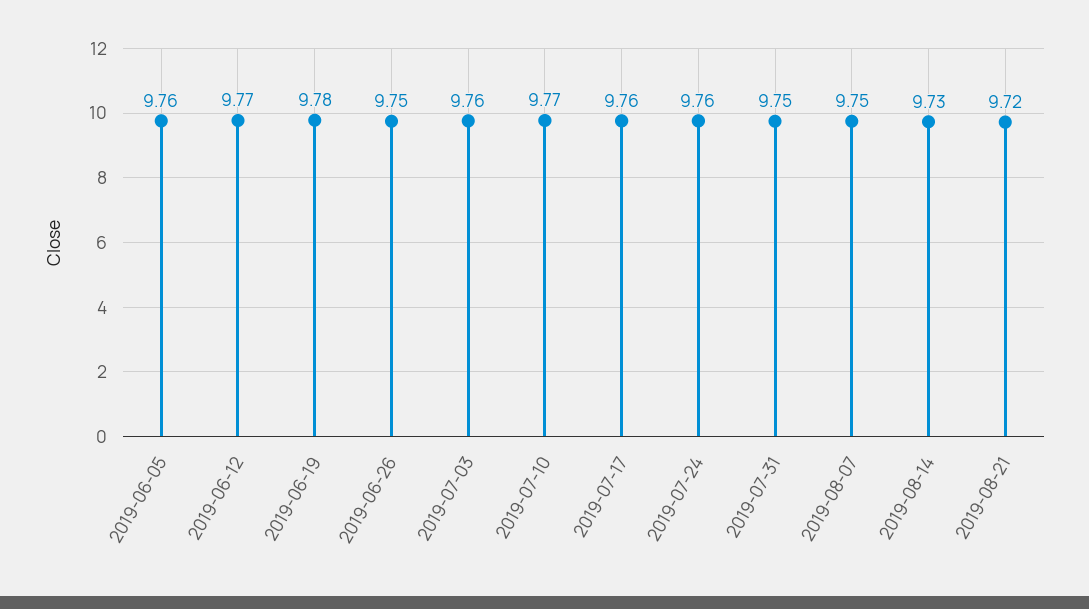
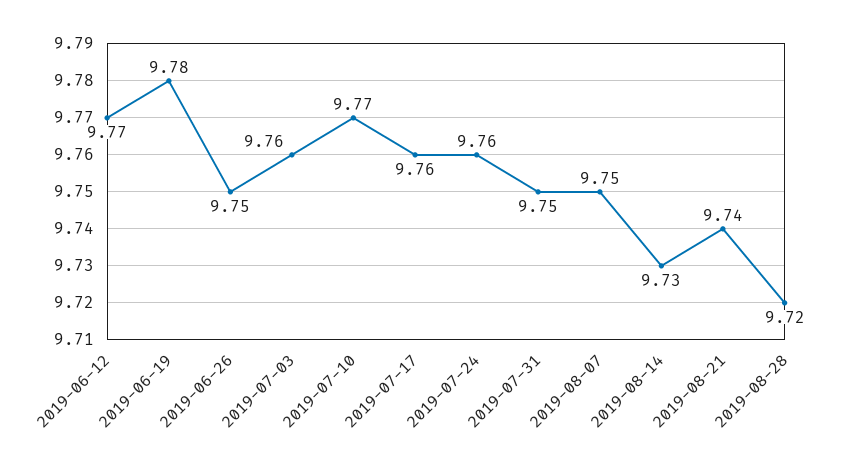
2019-06-05: 9.76 -> none
2019-08-21: 9.72 -> 9.74
2019-08-28: none -> 9.72

